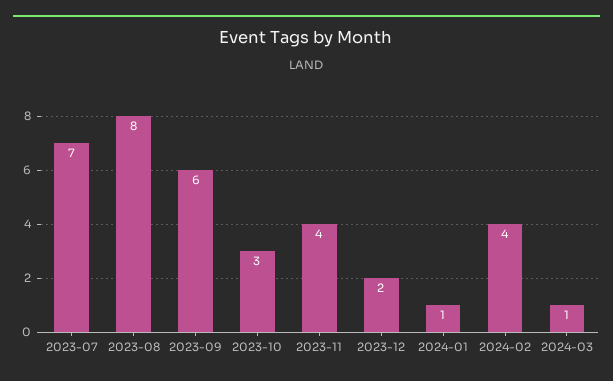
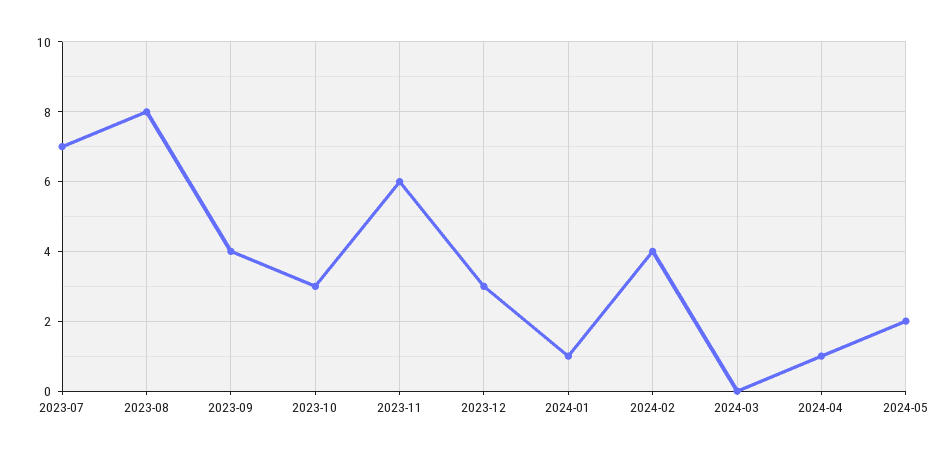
2023-09: 6 -> 4
2023-11: 4 -> 6
2023-12: 2 -> 3
2024-03: 1 -> 0
2024-04: none -> 1
2024-05: none -> 2

